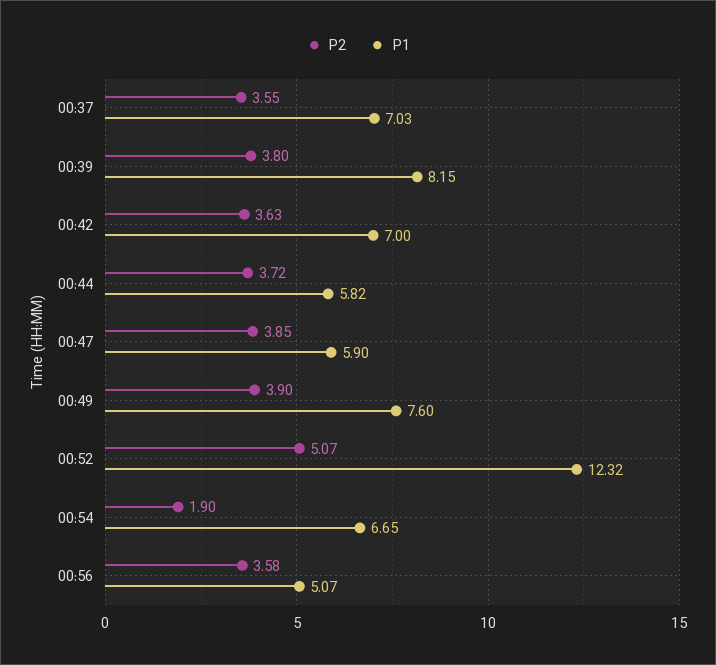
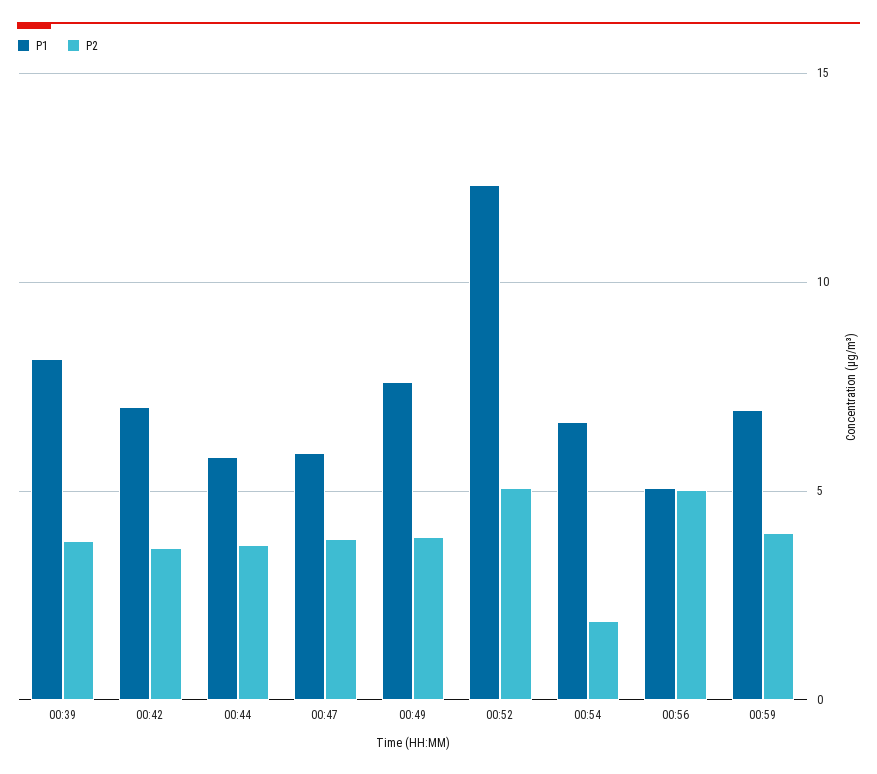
P2, 00:37: 3.55 -> none
P1, 00:37: 7.03 -> none
P2, 00:56: 3.58 -> 5
P1, 00:59: none -> 7
P2, 00:59: none -> 4

